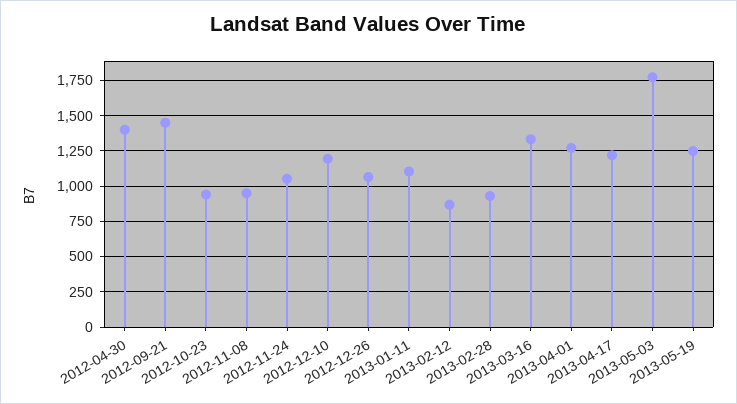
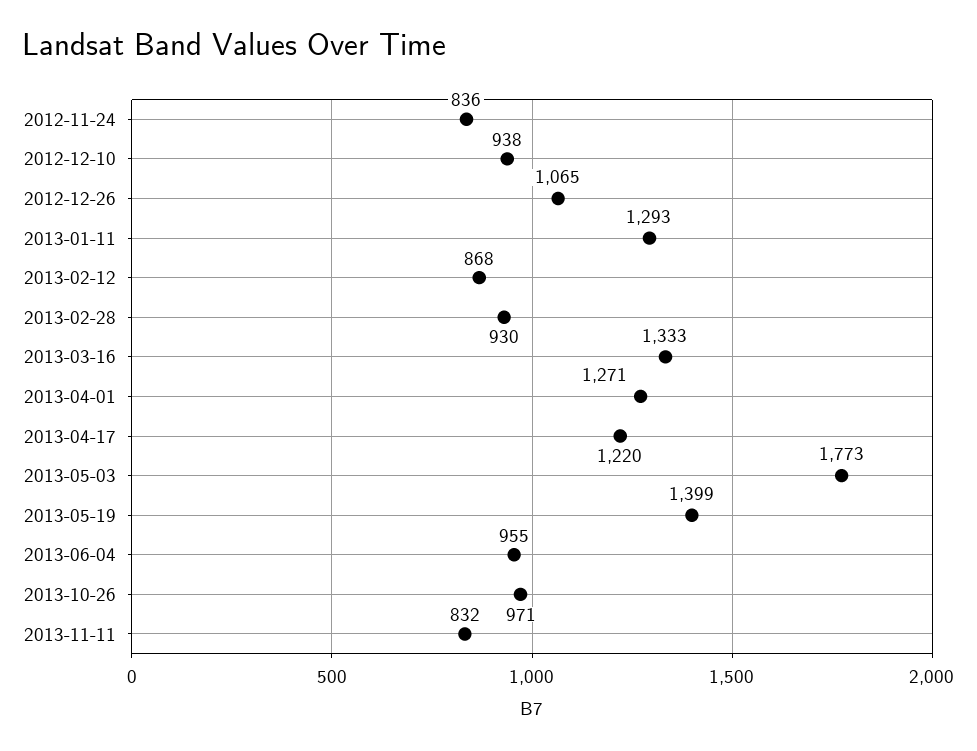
2012-04-30: 1400 -> none
2012-09-21: 1450 -> none
2012-10-23: 950 -> none
2012-11-08: 950 -> none
2012-11-24: 1050 -> 836
2012-12-10: 1200 -> 938
2013-01-11: 1100 -> 1293
2013-05-19: 1250 -> 1399
2013-06-04: none -> 955
2013-10-26: none -> 971
2013-11-11: none -> 832

